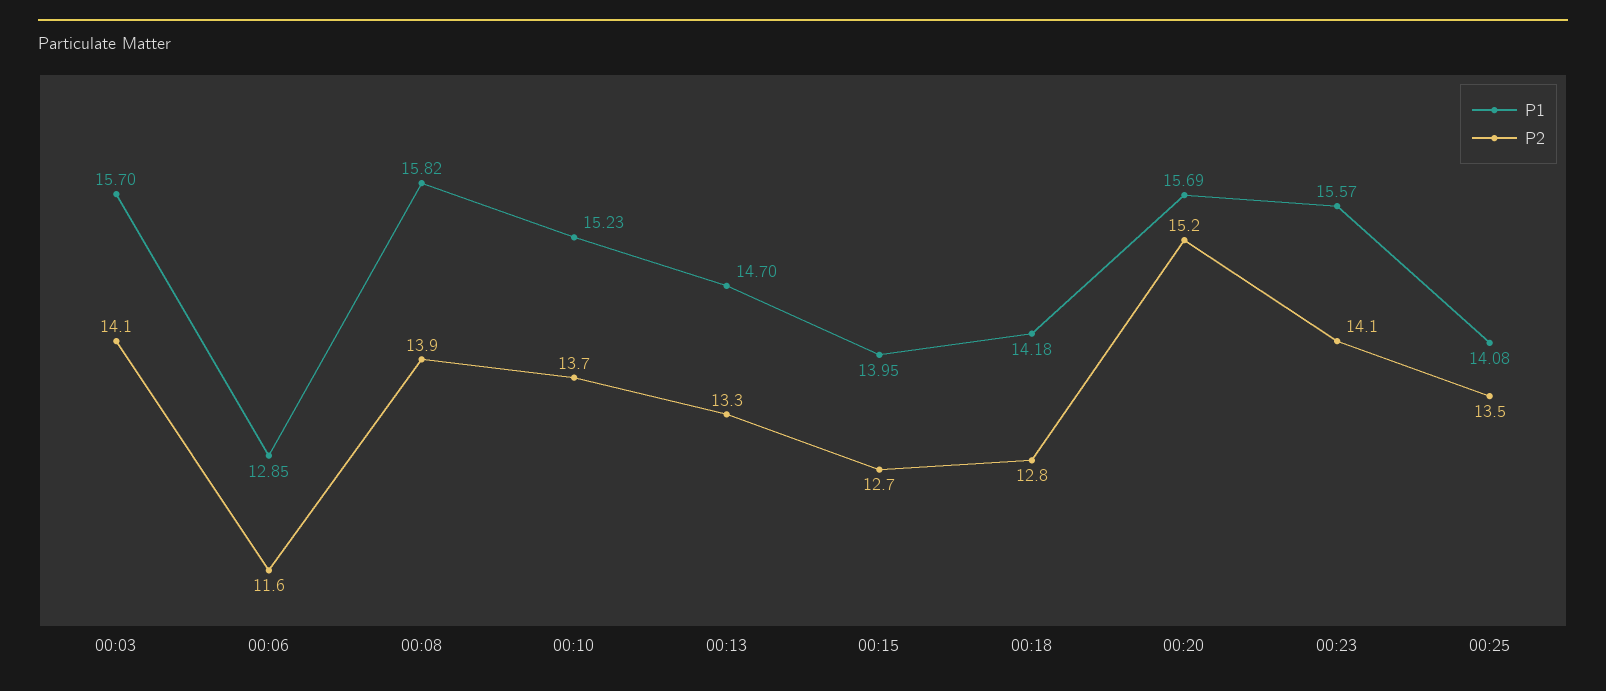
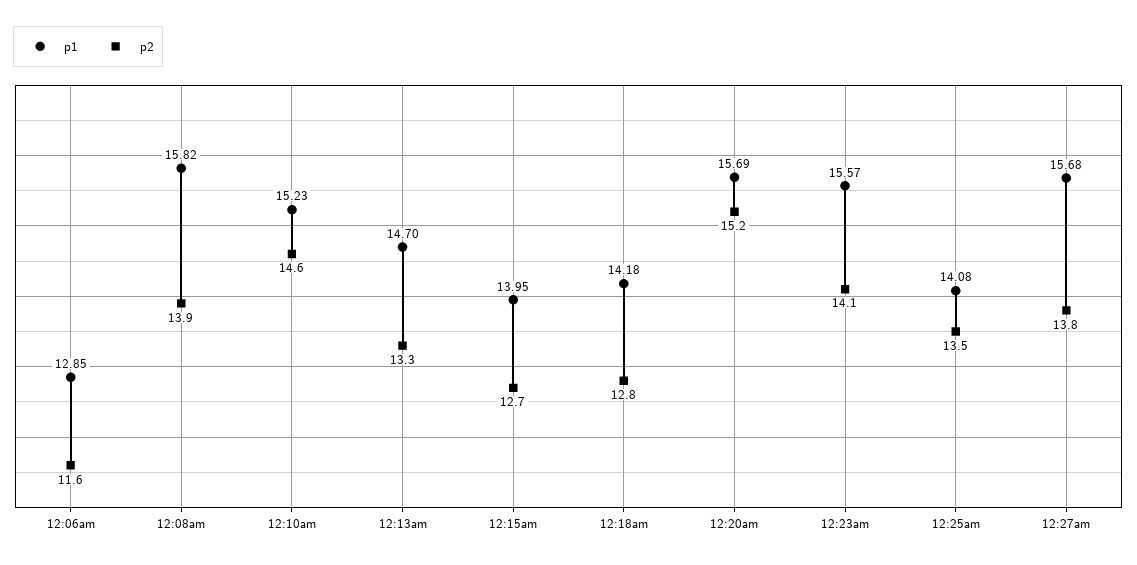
P1, 00:03: 15.7 -> none
P2, 00:03: 14.1 -> none
P2, 00:10: 13.7 -> 14.6
P1, 12:27am: none -> 15.68
P2, 12:27am: none -> 13.8

